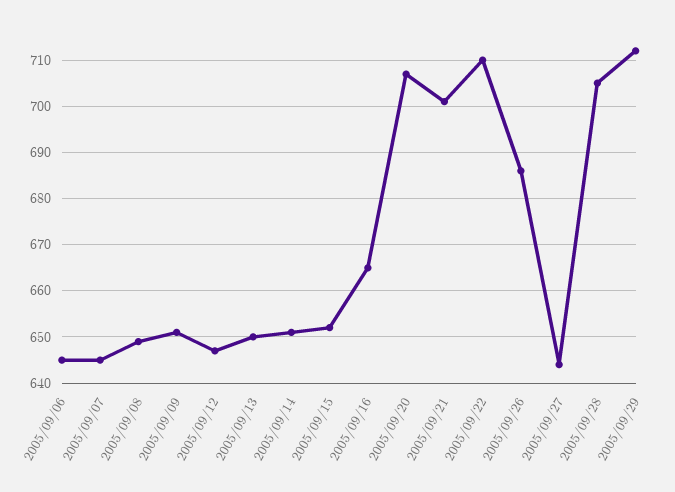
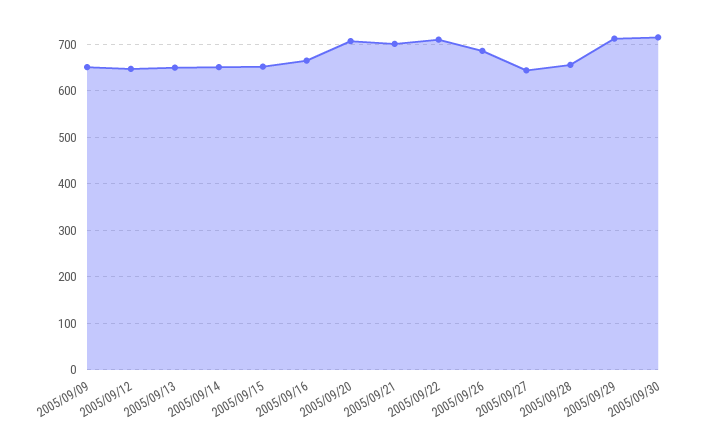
2005/09/06: 645 -> none
2005/09/07: 645 -> none
2005/09/08: 650 -> none
2005/09/28: 705 -> 660
2005/09/30: none -> 720

